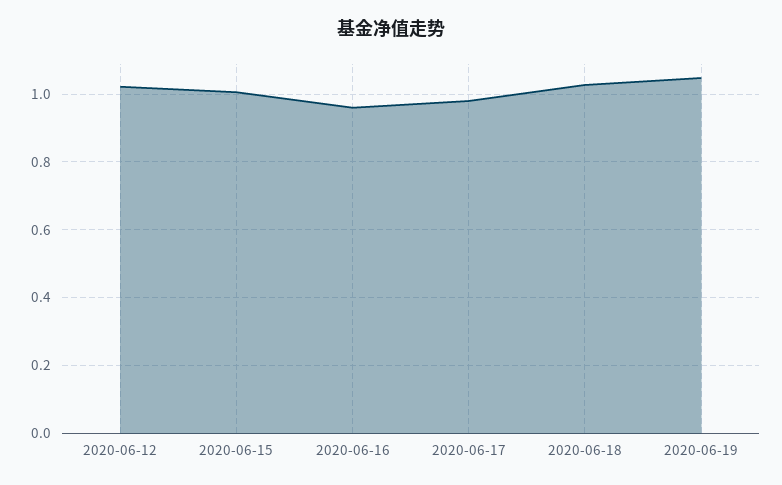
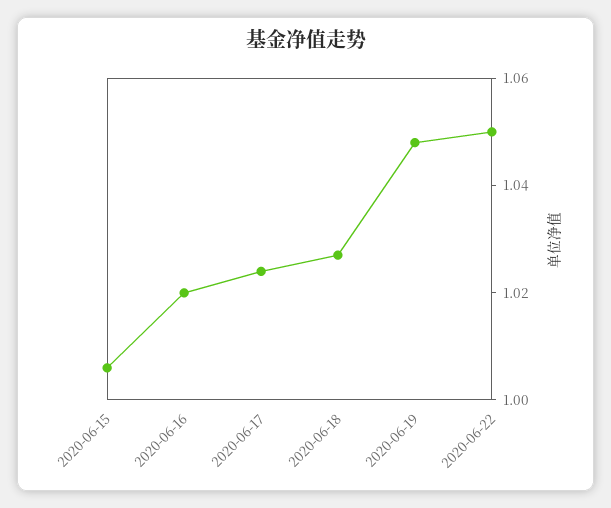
2020-06-12: 1.02 -> none
2020-06-16: 0.96 -> 1.02
2020-06-17: 0.98 -> 1.025
2020-06-22: none -> 1.05

